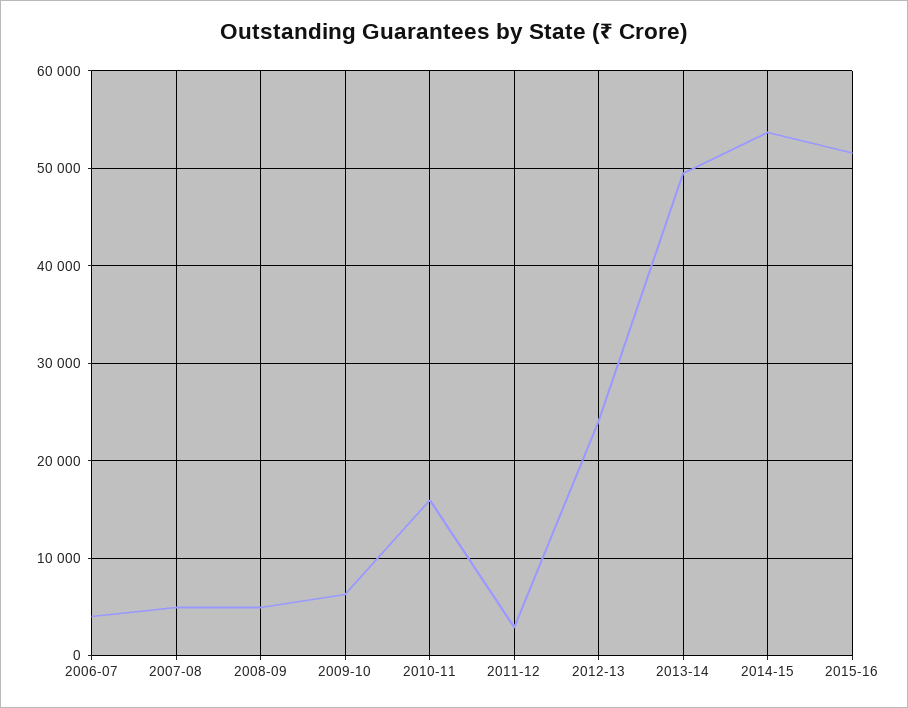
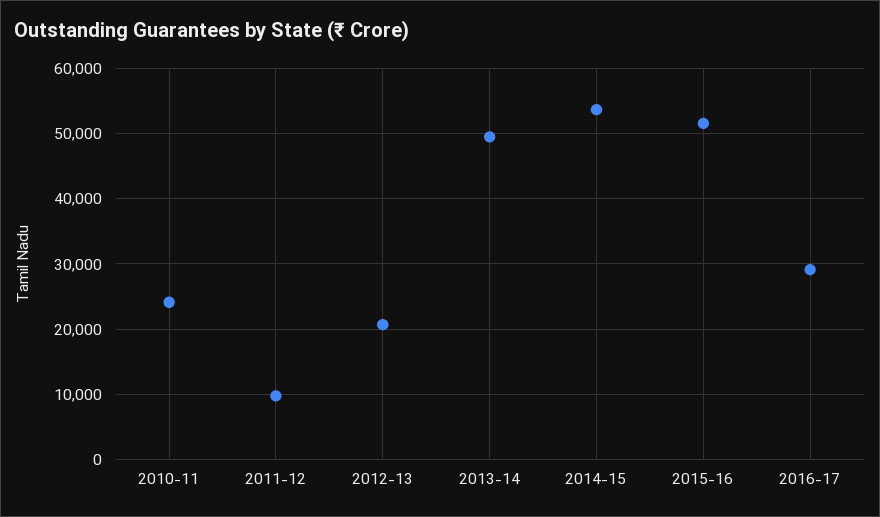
2006-07: 4000 -> none
2007-08: 5000 -> none
2008-09: 5000 -> none
2009-10: 6000 -> none
2010-11: 16000 -> 24000
2011-12: 3000 -> 10000
2012-13: 24000 -> 21000
2016-17: none -> 29000

